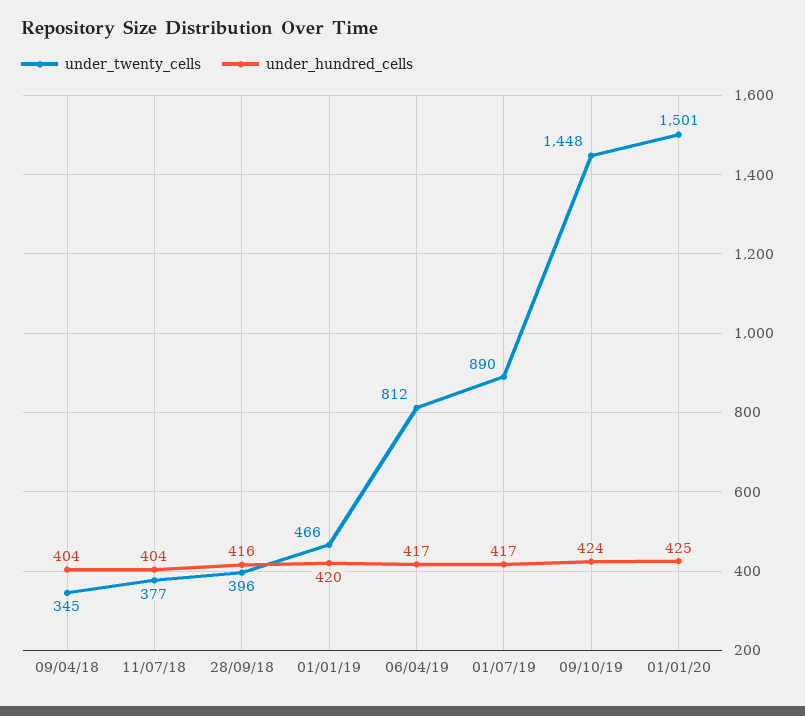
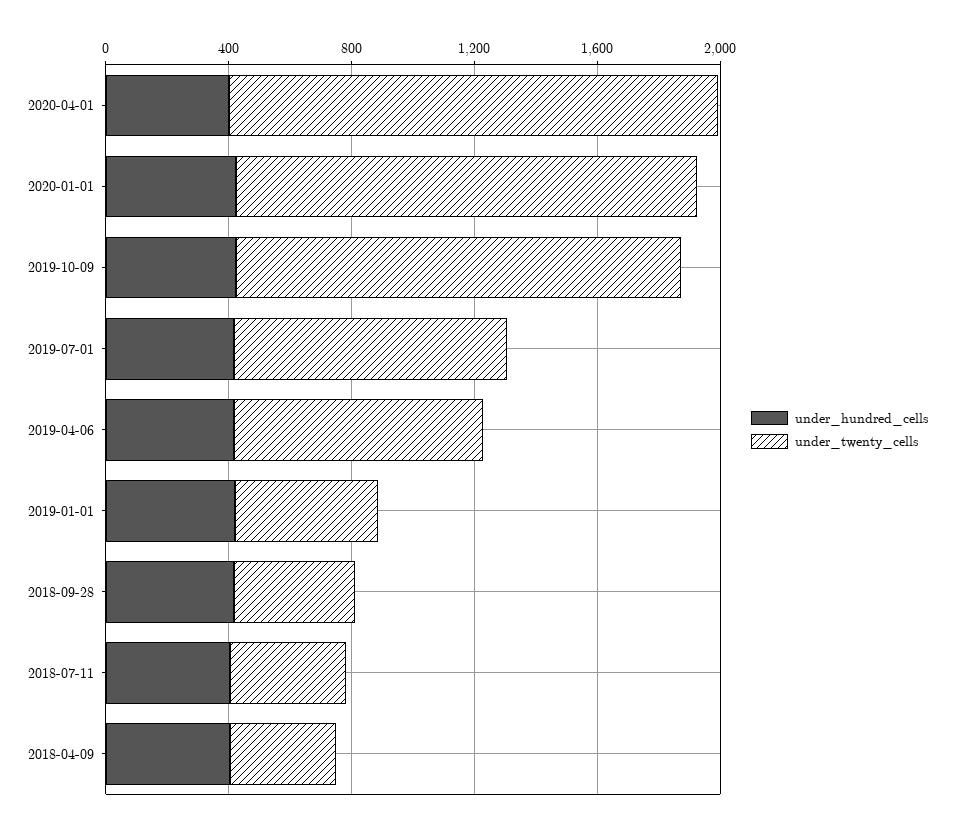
under_hundred_cells, 2020-04-01: none -> 400
under_twenty_cells, 2020-04-01: none -> 1600

